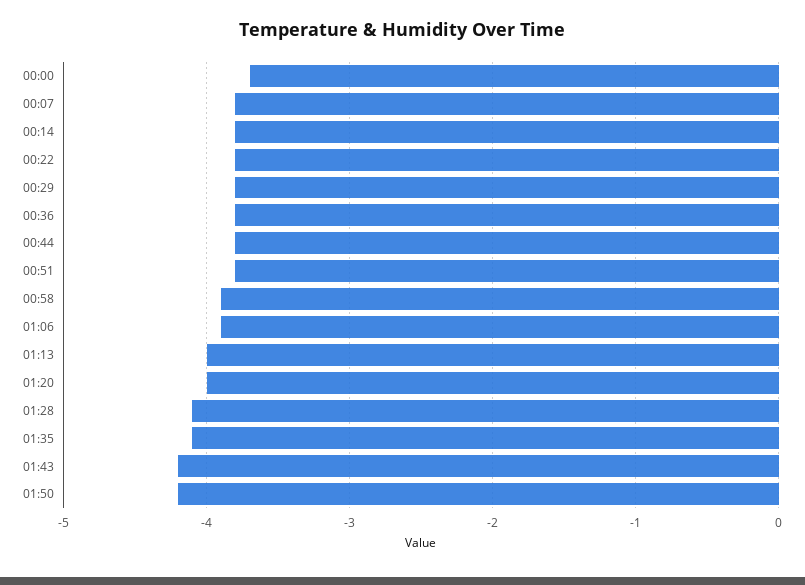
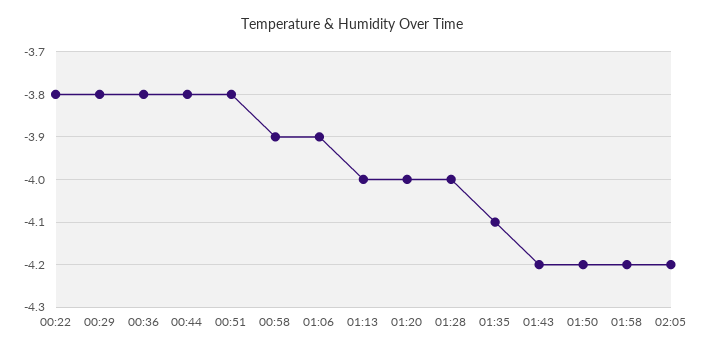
00:00: -3.7 -> none
00:07: -3.8 -> none
00:14: -3.8 -> none
01:28: -4.1 -> -4
01:58: none -> -4.2
02:05: none -> -4.2

